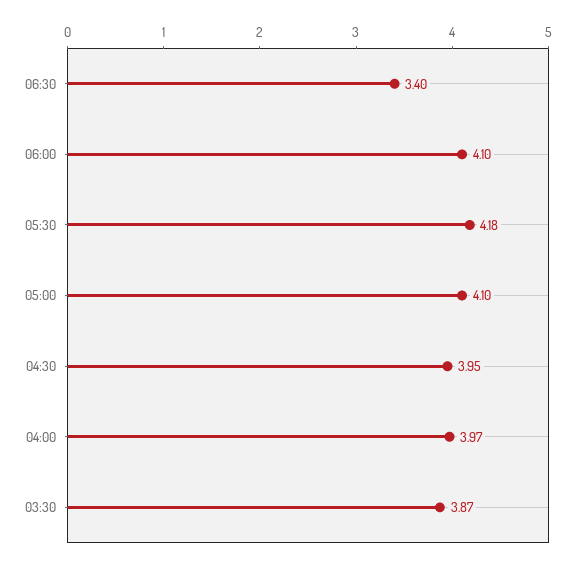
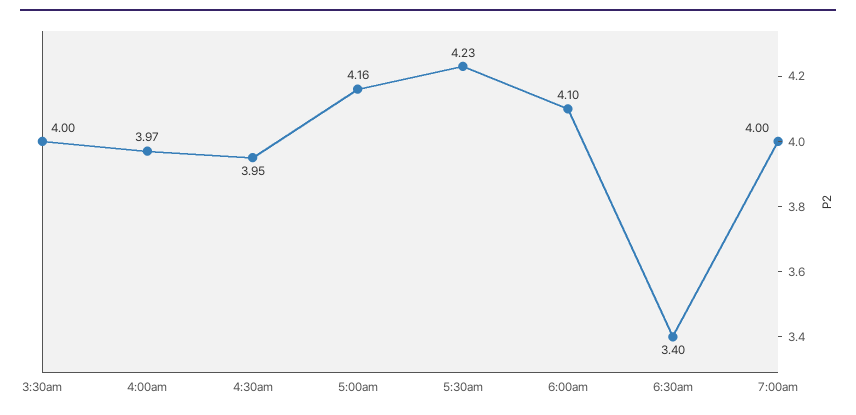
05:30: 4.18 -> 4.23
05:00: 4.1 -> 4.16
03:30: 3.87 -> 4
7:00am: none -> 4

